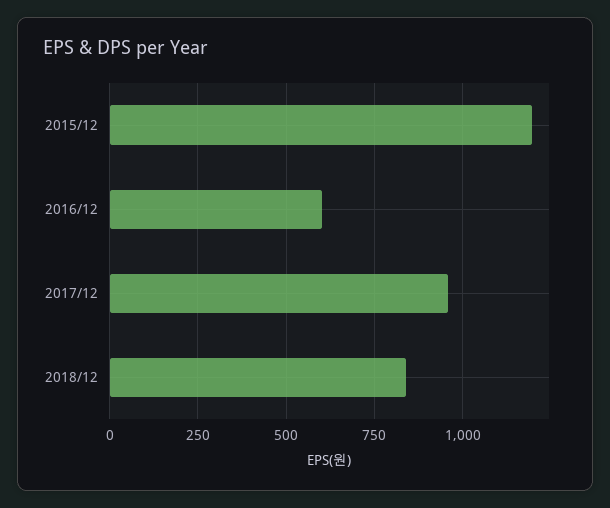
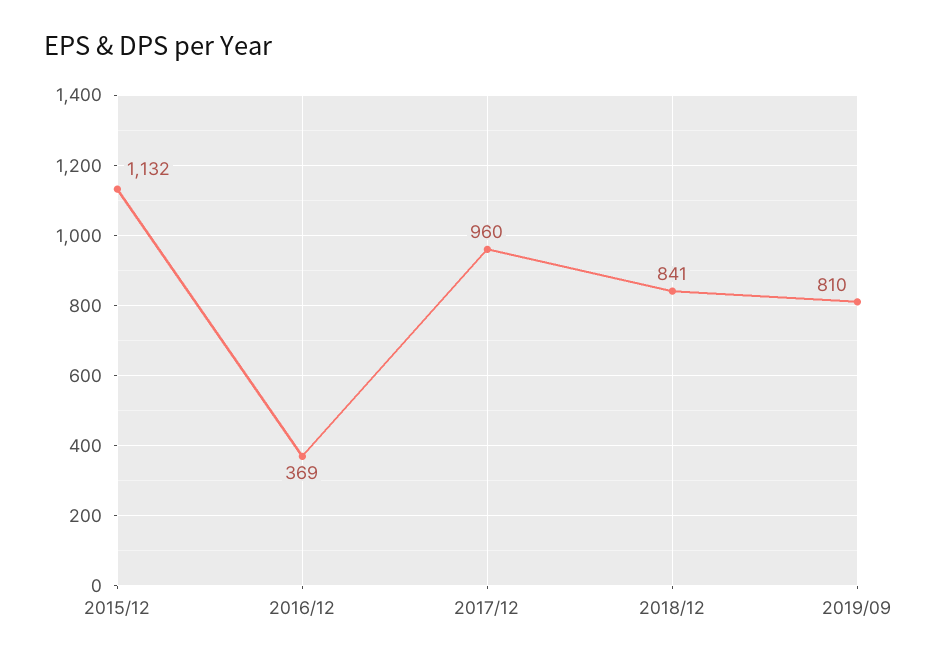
2015/12: 1200 -> 1132
2016/12: 600 -> 369
2019/09: none -> 810

